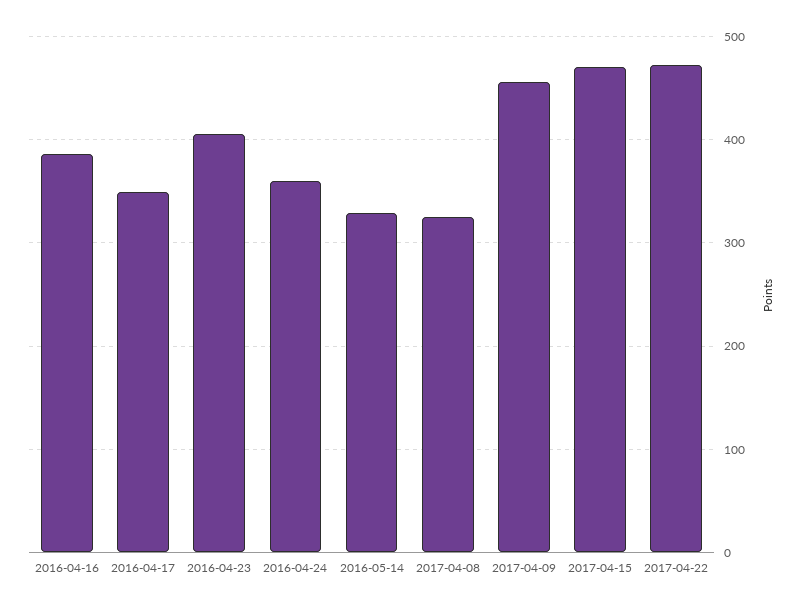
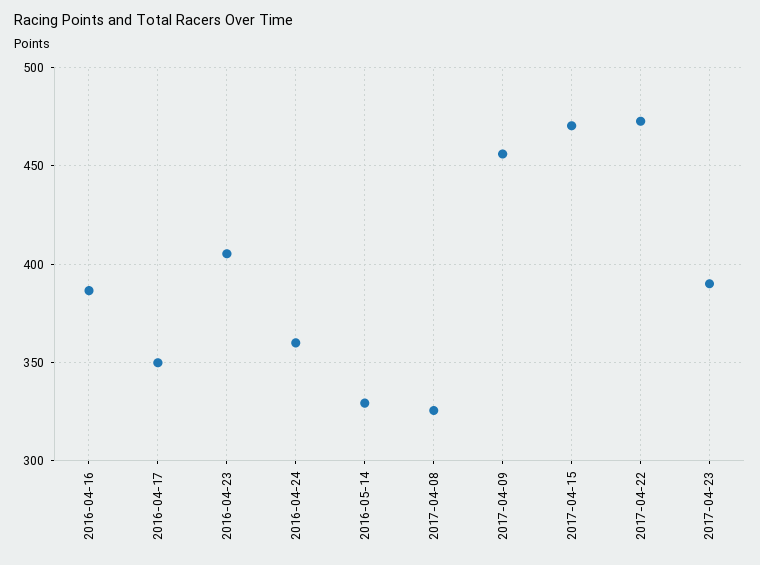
2017-04-23: none -> 390

